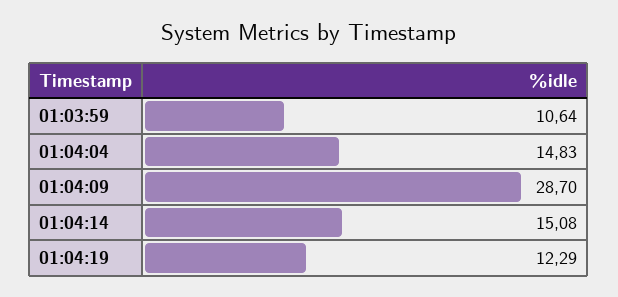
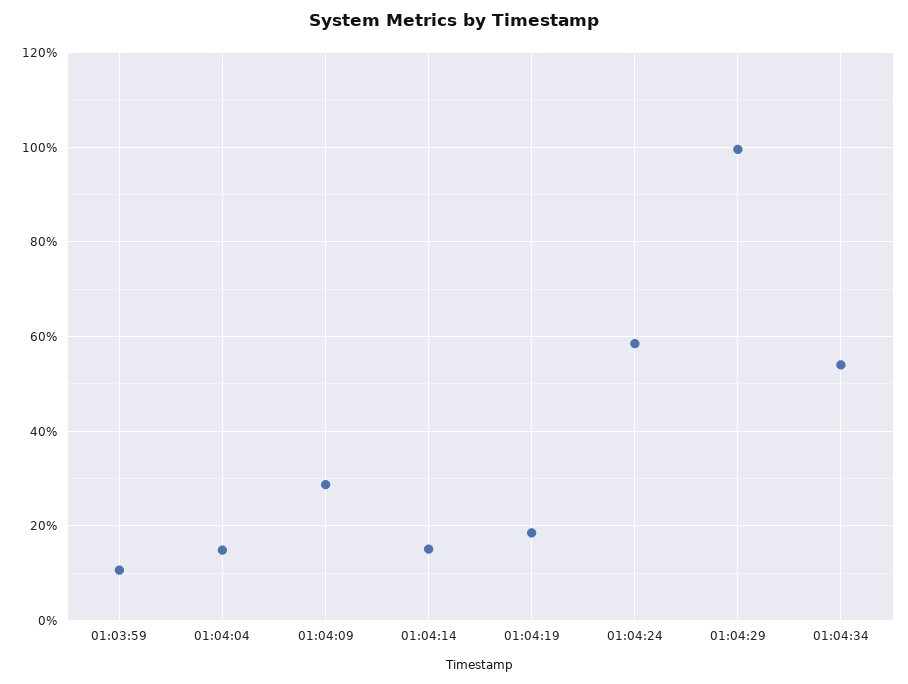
01:04:19: 12.29 -> 18
01:04:24: none -> 58
01:04:29: none -> 100
01:04:34: none -> 54

